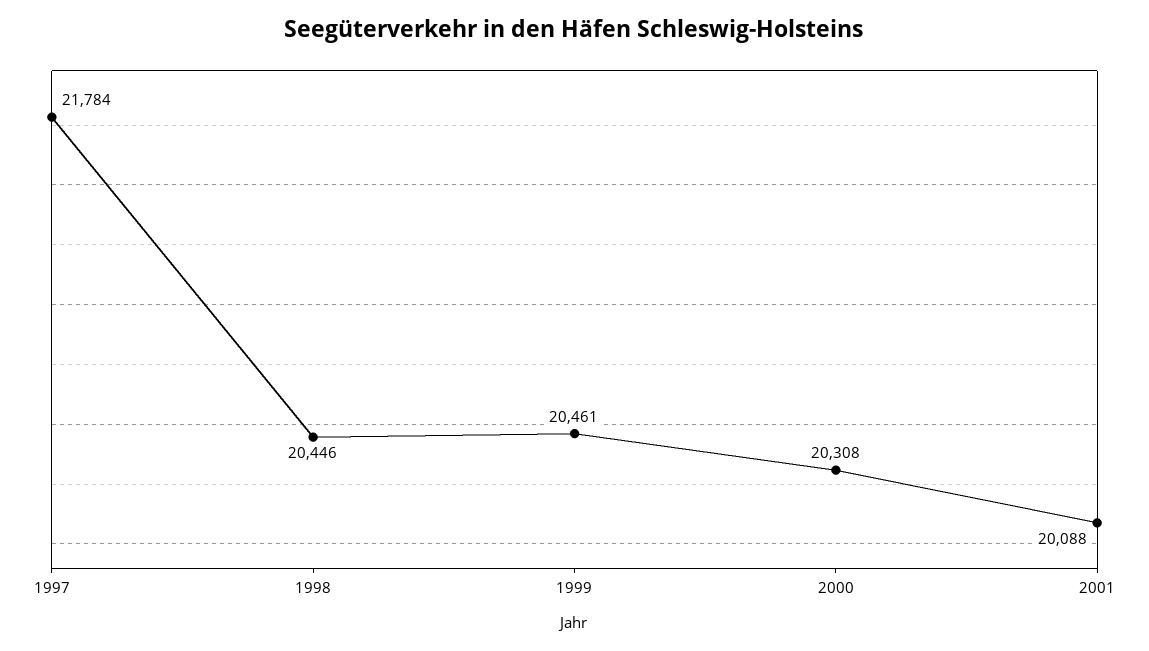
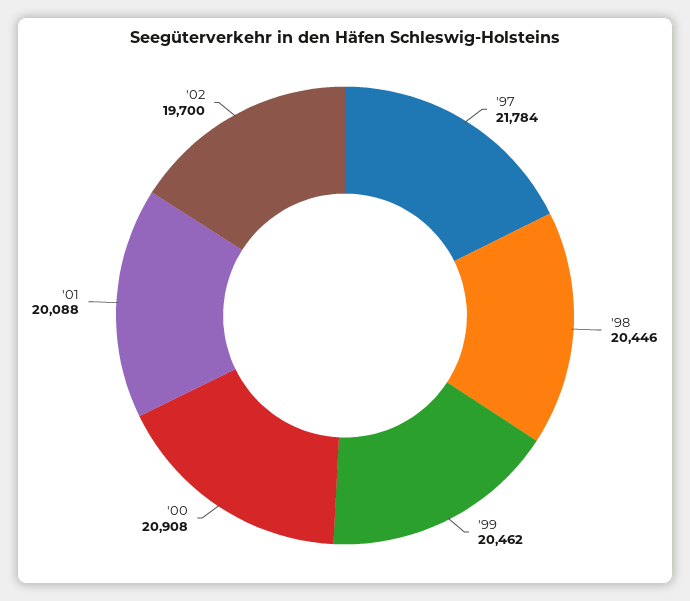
1999: 20461 -> 20462
2000: 20308 -> 20908
'02: none -> 19700

